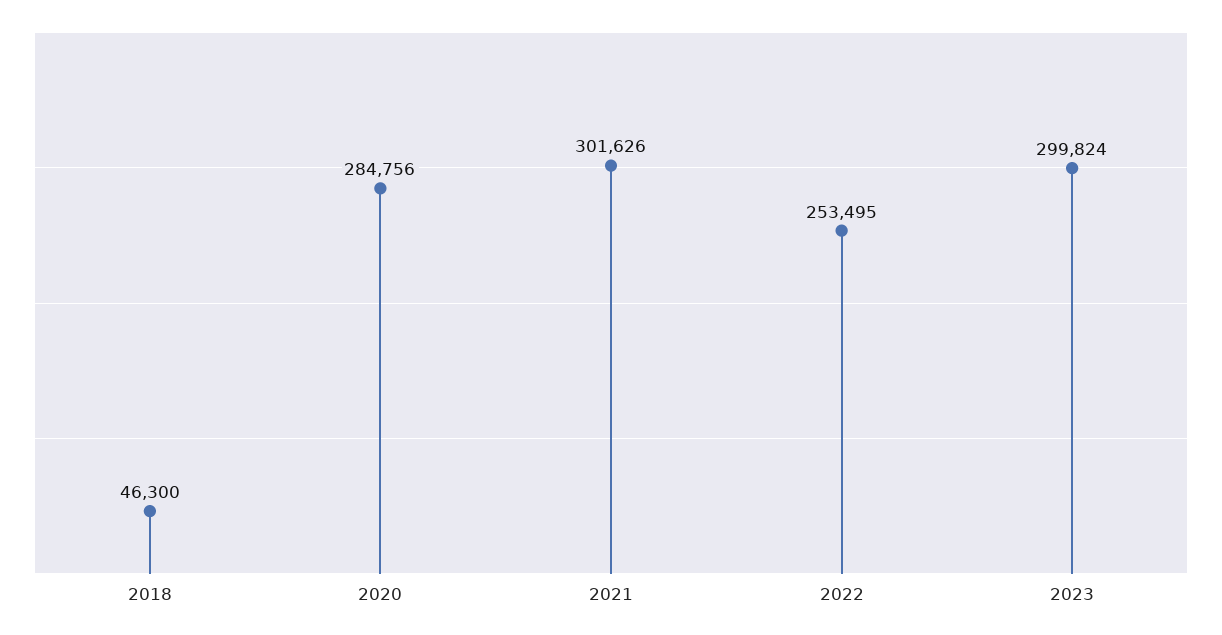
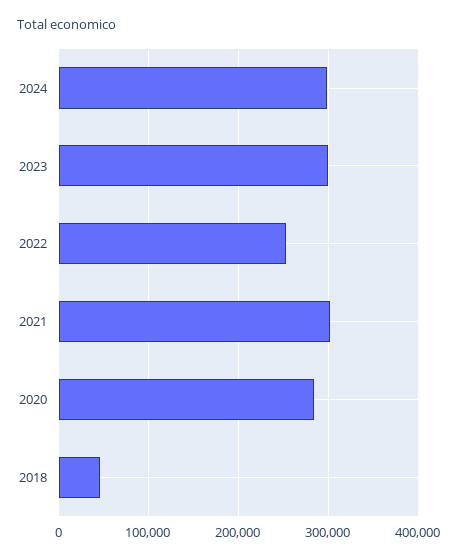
2024: none -> 300000

